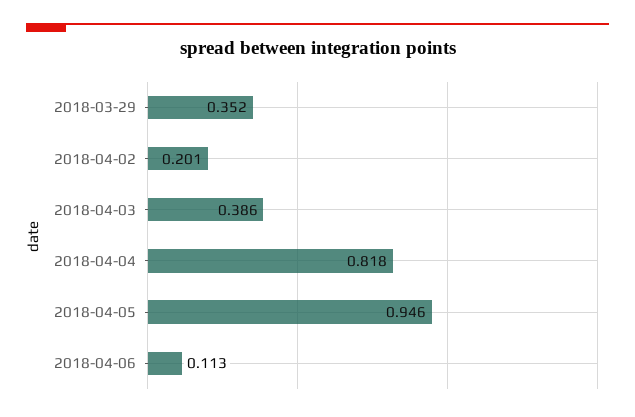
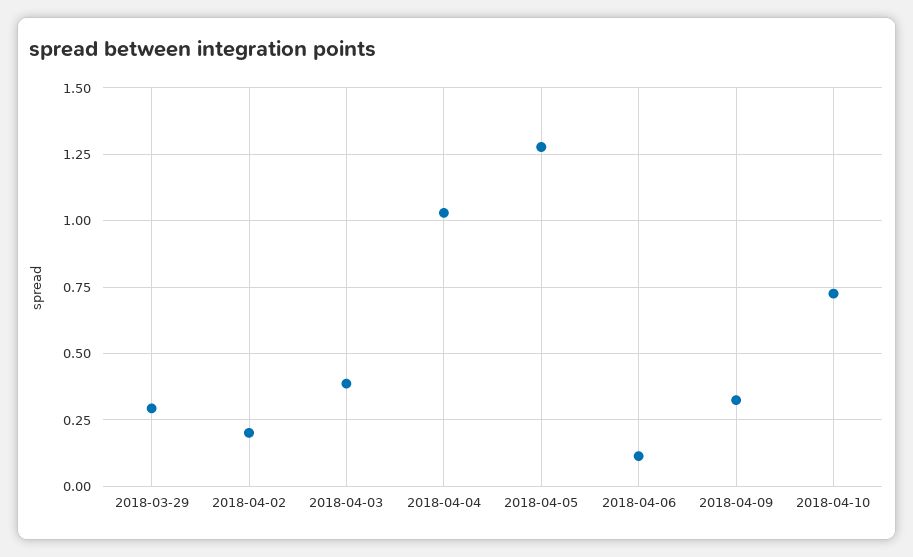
2018-03-29: 0.352 -> 0.3
2018-04-04: 0.818 -> 1.025
2018-04-05: 0.946 -> 1.275
2018-04-09: none -> 0.325
2018-04-10: none -> 0.725

